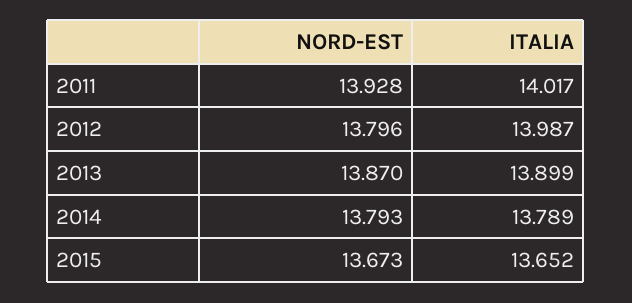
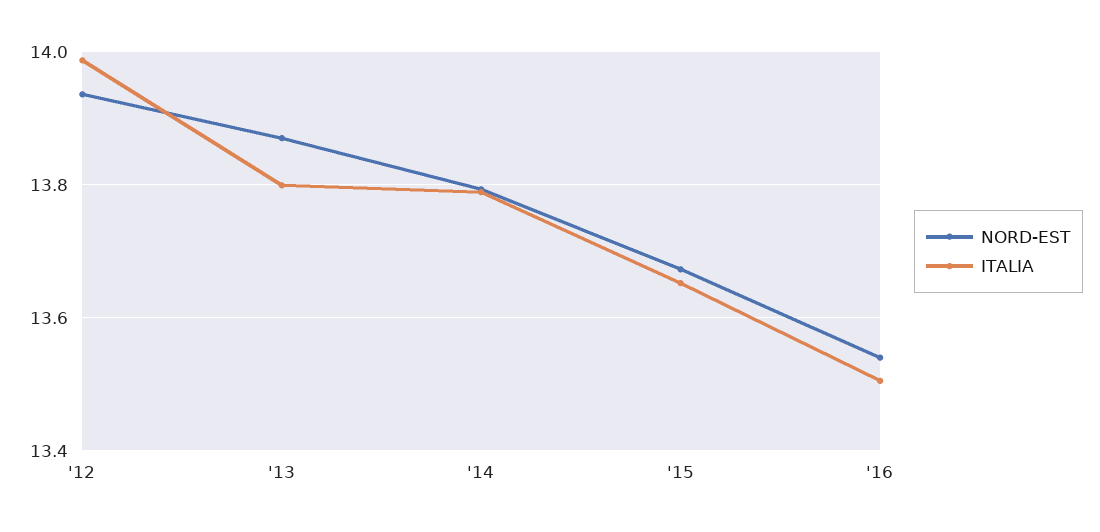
NORD-EST, 2011: 13.928 -> none
ITALIA, 2011: 14.017 -> none
NORD-EST, 2012: 13.796 -> 13.94
ITALIA, 2013: 13.899 -> 13.8
NORD-EST, '16: none -> 13.54
ITALIA, '16: none -> 13.5

